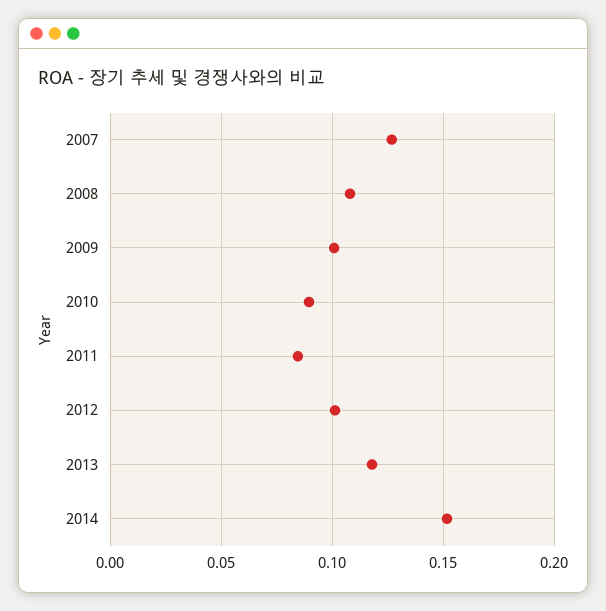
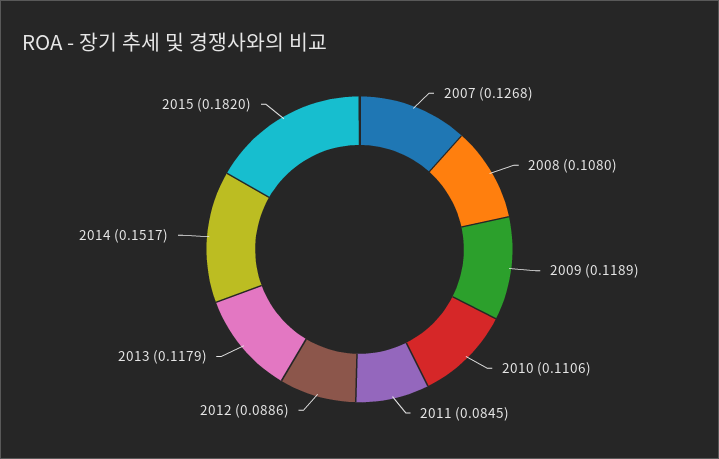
2009: 0.1 -> 0.1189
2010: 0.09 -> 0.1106
2012: 0.1 -> 0.0886
2015: none -> 0.182

